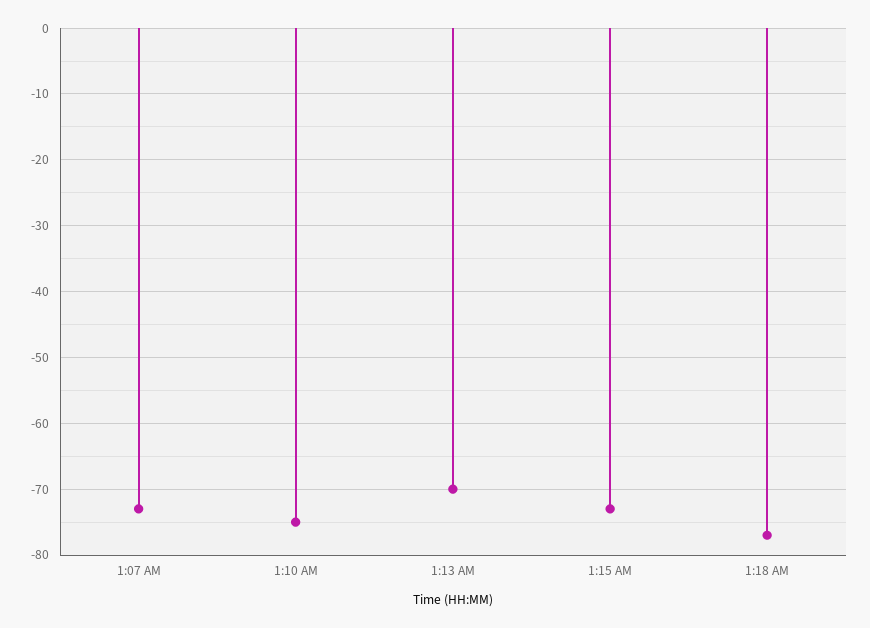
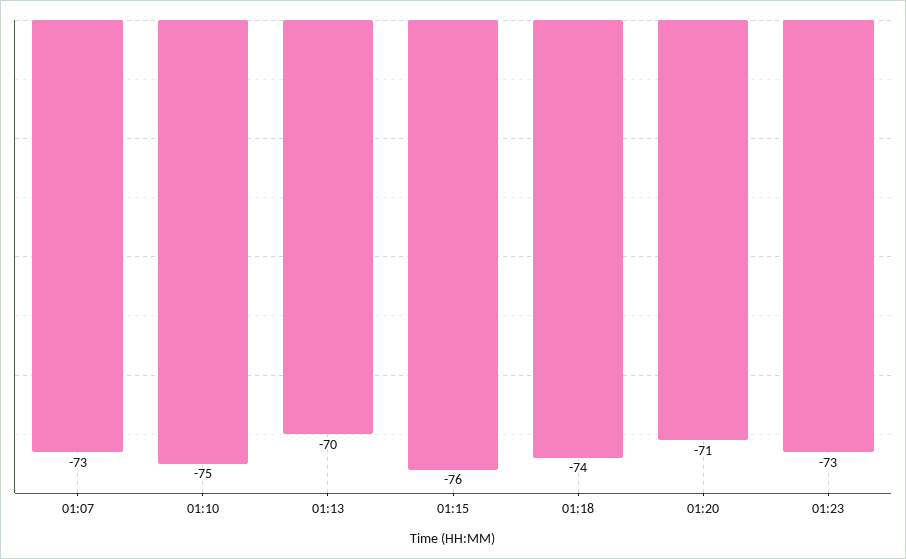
1:15 AM: -73 -> -76
1:18 AM: -77 -> -74
01:20: none -> -71
01:23: none -> -73

